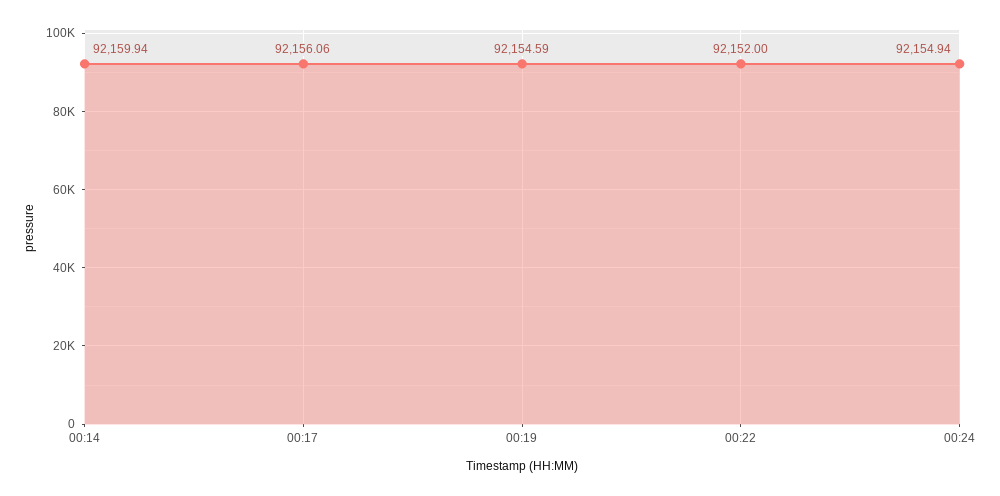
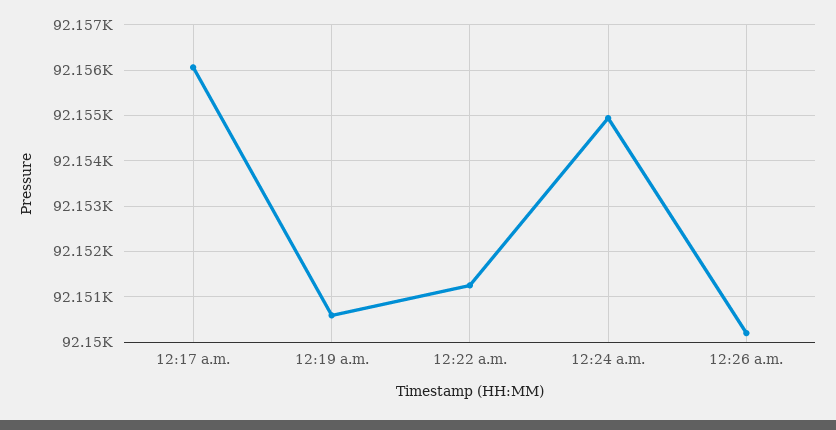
00:14: 92159.94 -> none
00:19: 92154.59 -> 92150.6
00:22: 92152 -> 92151.2
12:26 a.m.: none -> 92150.2

